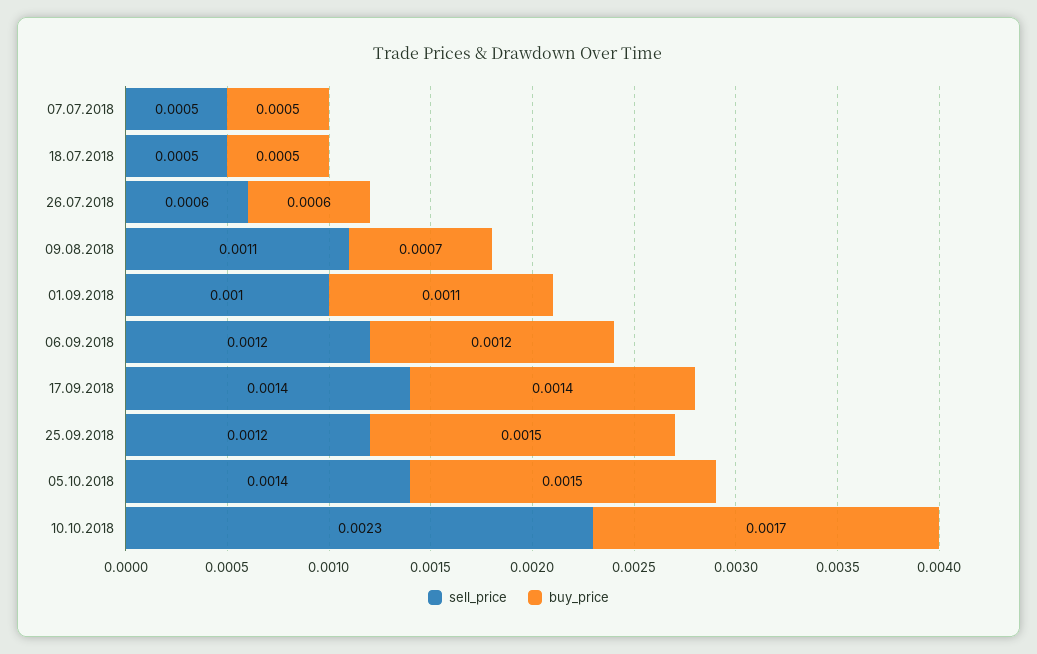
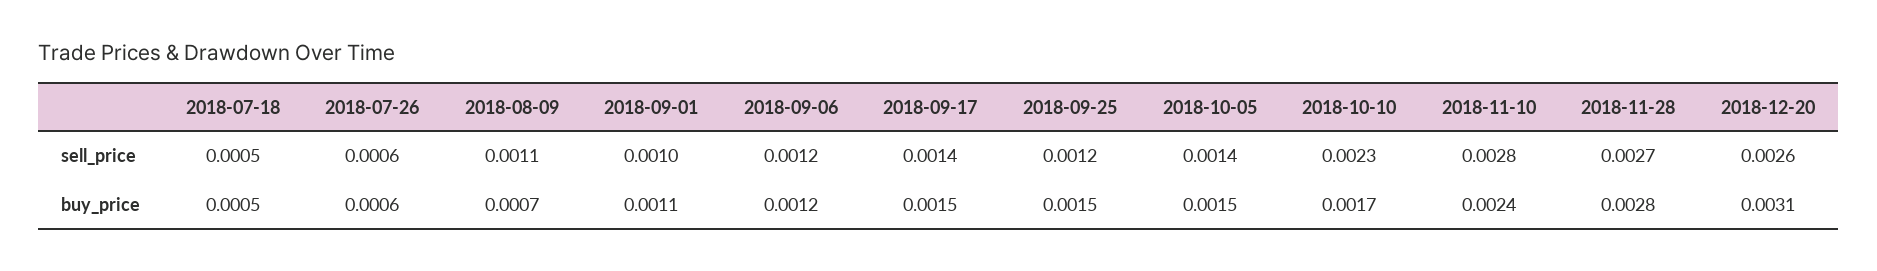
sell_price, 07.07.2018: 0.0005 -> none
buy_price, 07.07.2018: 0.0005 -> none
buy_price, 17.09.2018: 0.0014 -> 0.0015
sell_price, 2018-11-10: none -> 0.0028
sell_price, 2018-11-28: none -> 0.0027
sell_price, 2018-12-20: none -> 0.0026
buy_price, 2018-11-10: none -> 0.0024
buy_price, 2018-11-28: none -> 0.0028
buy_price, 2018-12-20: none -> 0.0031

